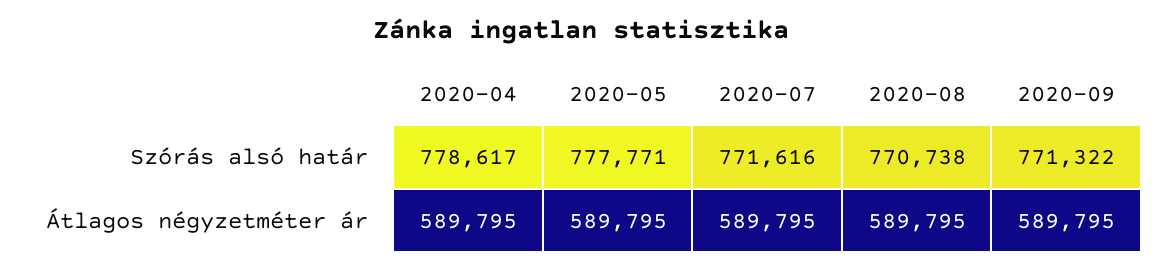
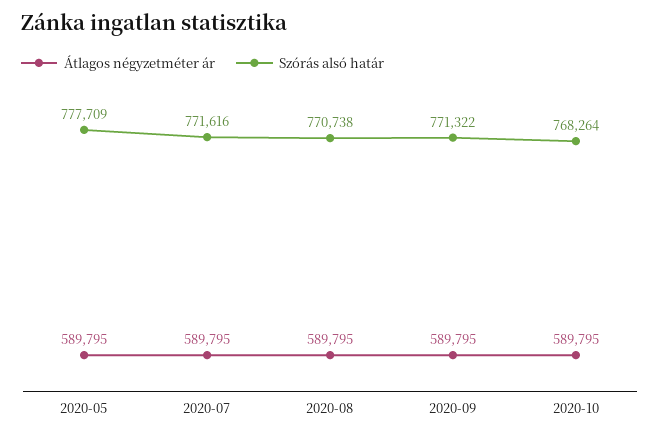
Szórás alsó határ, 2020-04: 778617 -> none
Szórás alsó határ, 2020-05: 777771 -> 777709
Átlagos négyzetméter ár, 2020-04: 589795 -> none
Átlagos négyzetméter ár, 2020-10: none -> 589795
Szórás alsó határ, 2020-10: none -> 768264

